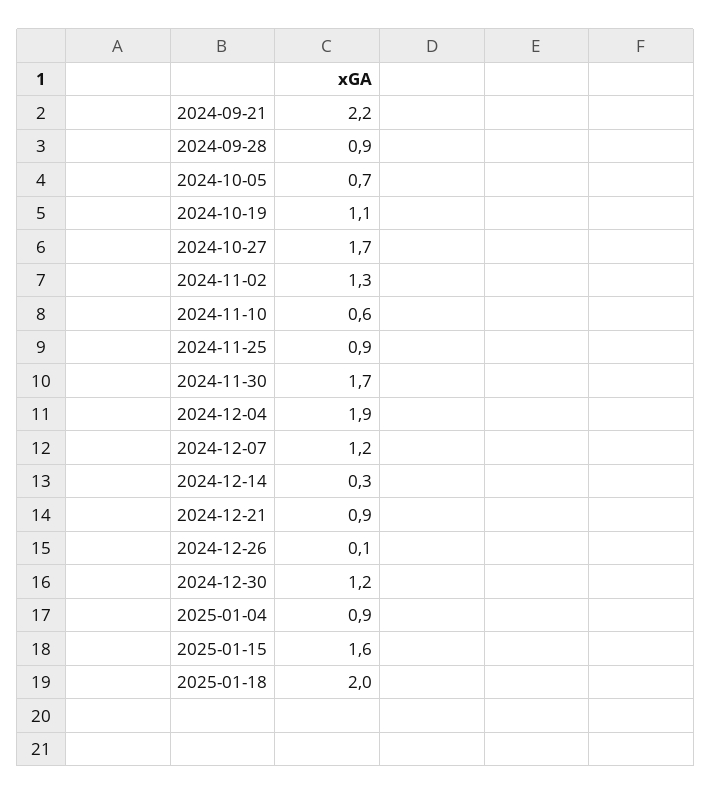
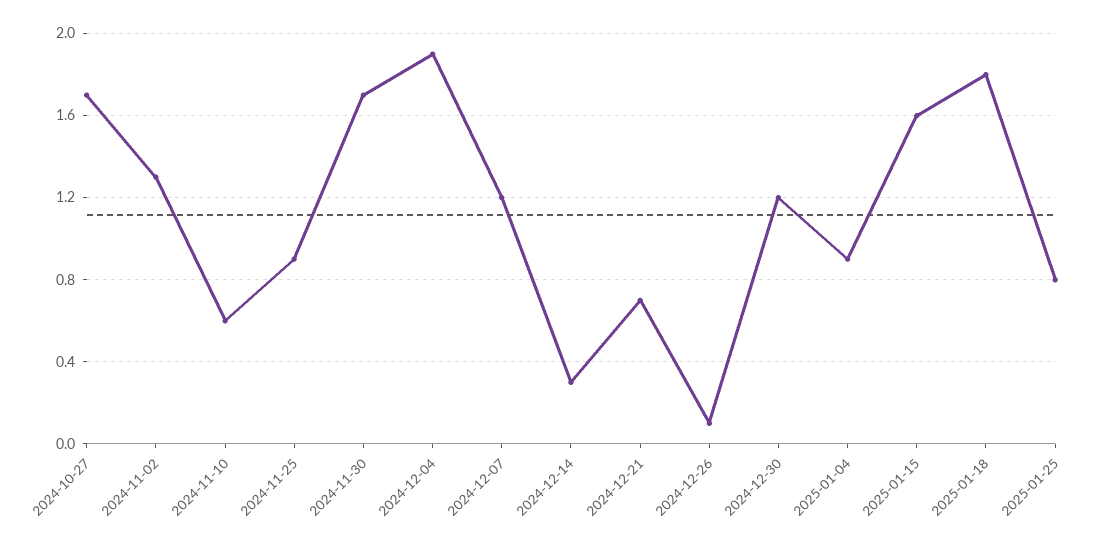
2024-09-21: 2.2 -> none
2024-09-28: 0.9 -> none
2024-10-05: 0.7 -> none
2024-10-19: 1.1 -> none
2024-12-21: 0.9 -> 0.7
2025-01-18: 2 -> 1.8
2025-01-25: none -> 0.8

